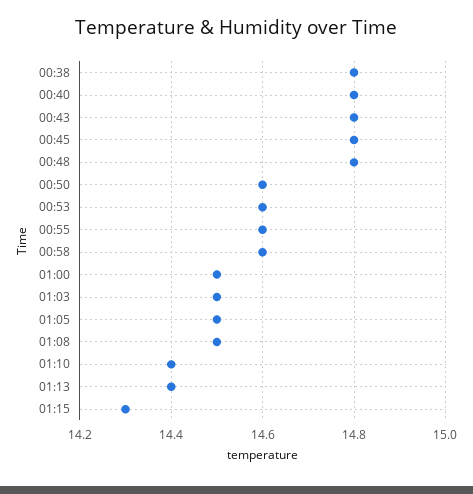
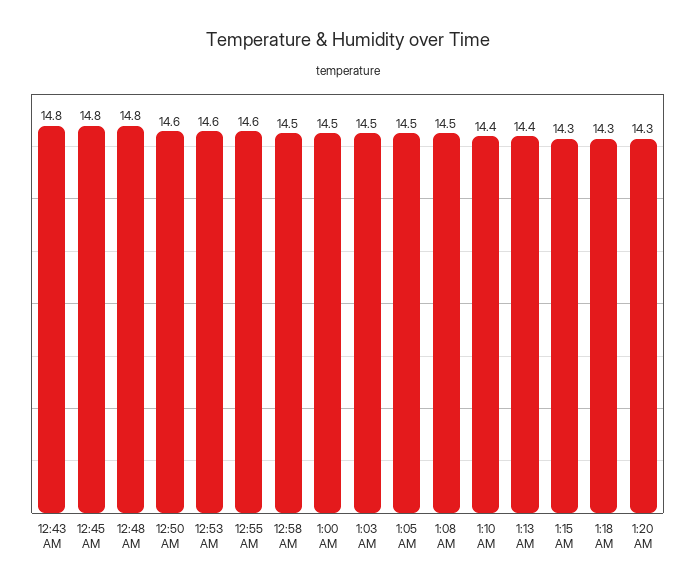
00:38: 14.8 -> none
00:40: 14.8 -> none
00:58: 14.6 -> 14.5
1:18 AM: none -> 14.3
1:20 AM: none -> 14.3

